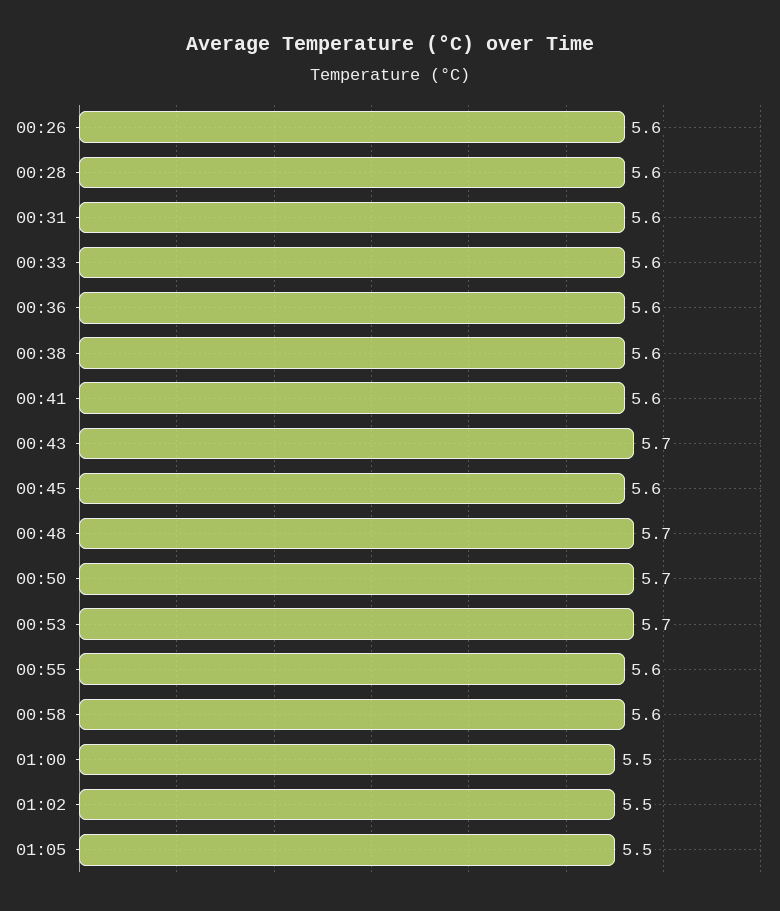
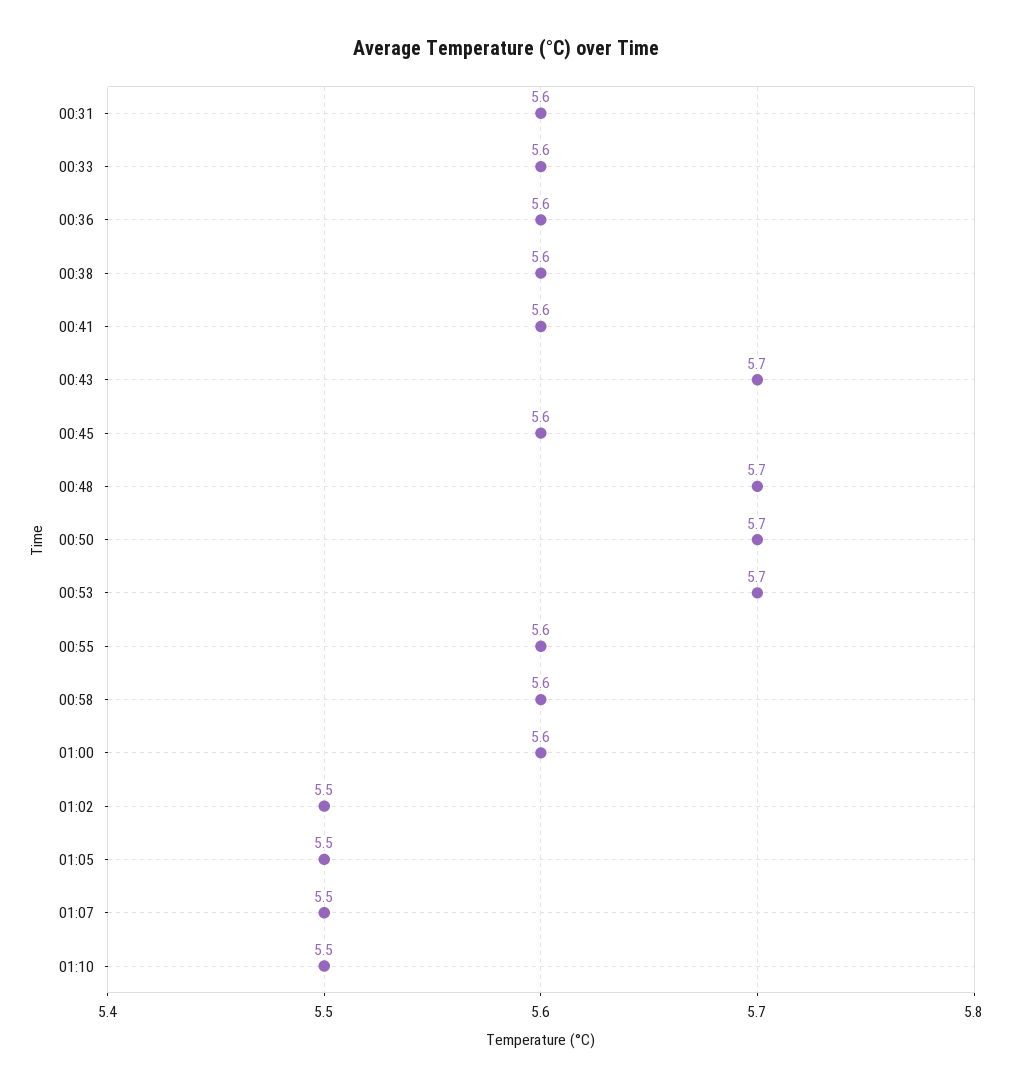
00:26: 5.6 -> none
00:28: 5.6 -> none
01:00: 5.5 -> 5.6
01:07: none -> 5.5
01:10: none -> 5.5

